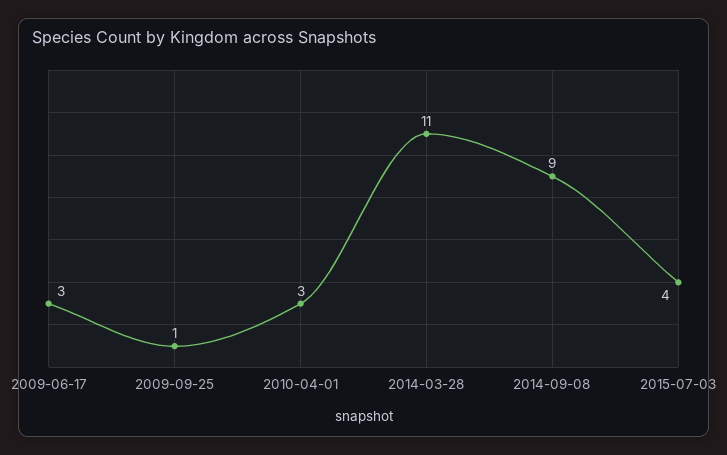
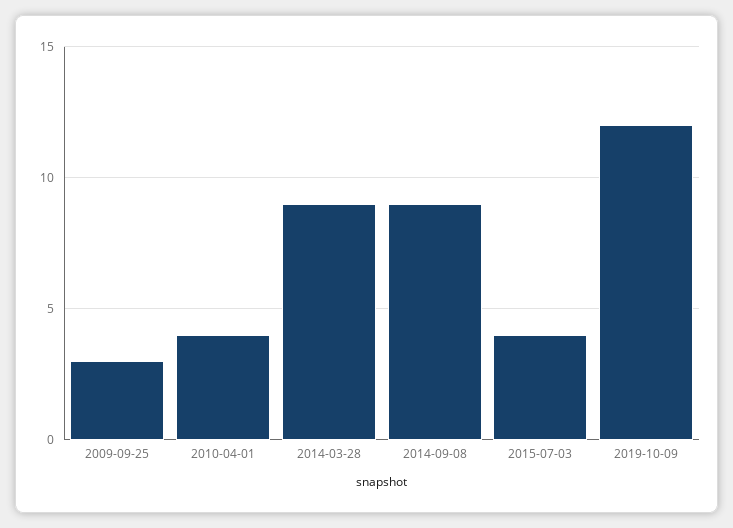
2009-06-17: 3 -> none
2009-09-25: 1 -> 3
2010-04-01: 3 -> 4
2014-03-28: 11 -> 9
2019-10-09: none -> 12

